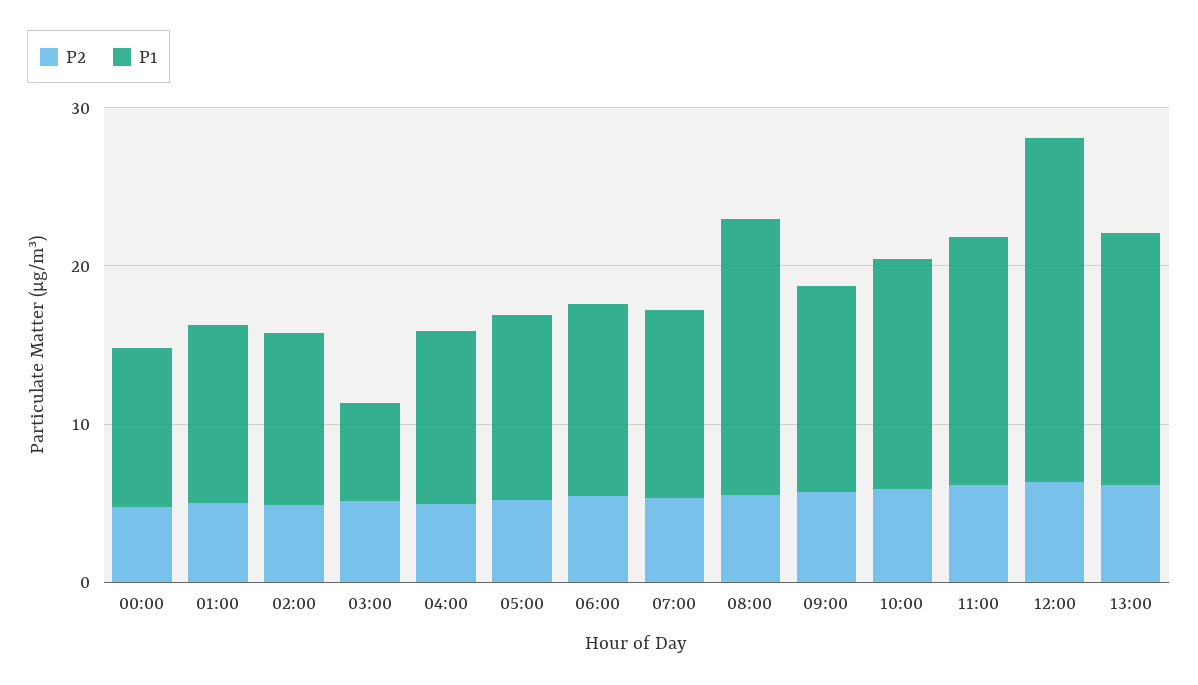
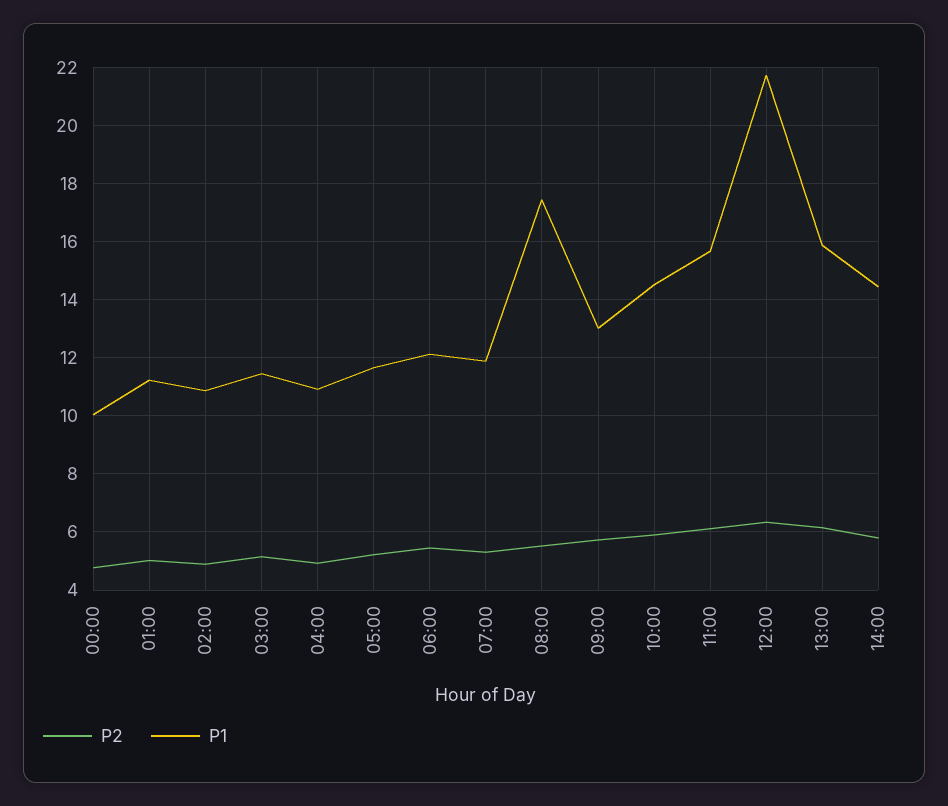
P1, 03:00: 6 -> 11.5
P2, 14:00: none -> 5.75
P1, 14:00: none -> 14.5

